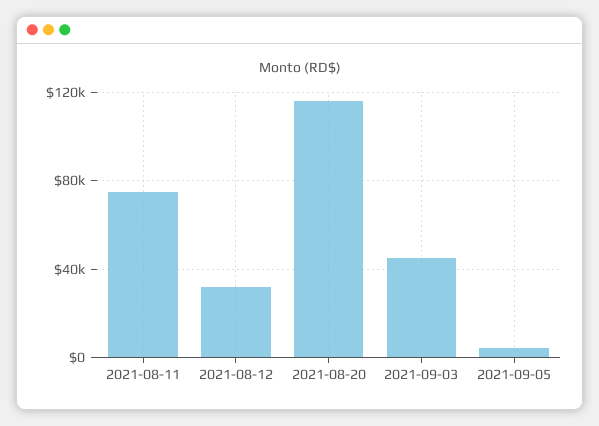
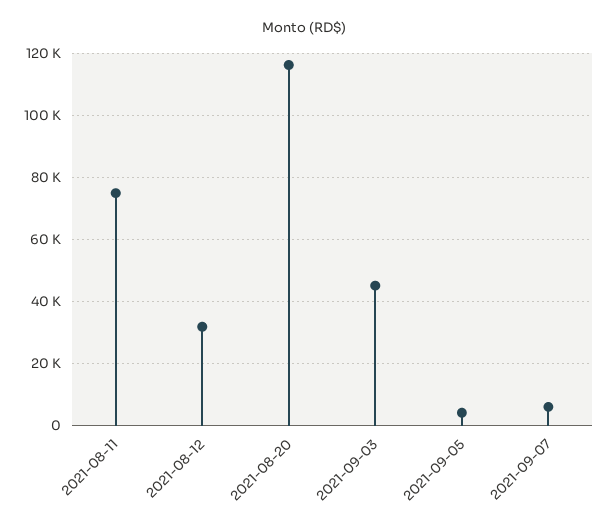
2021-09-07: none -> 6000

